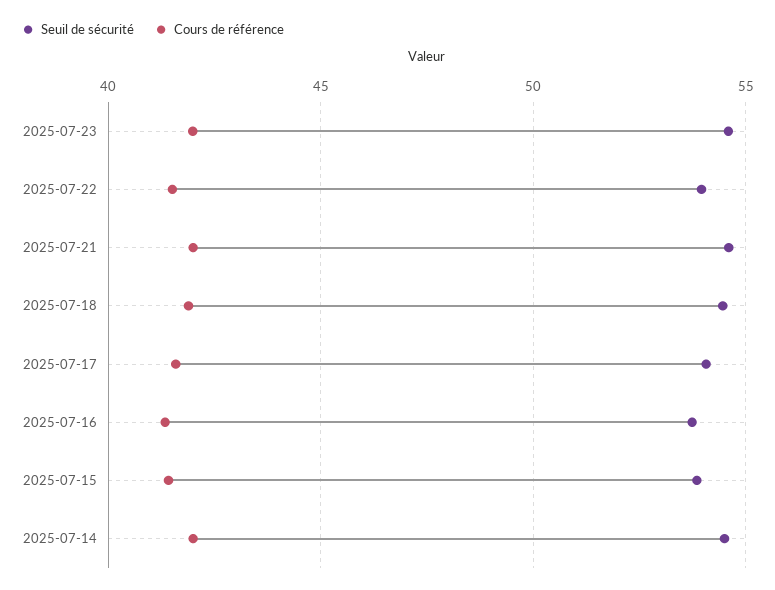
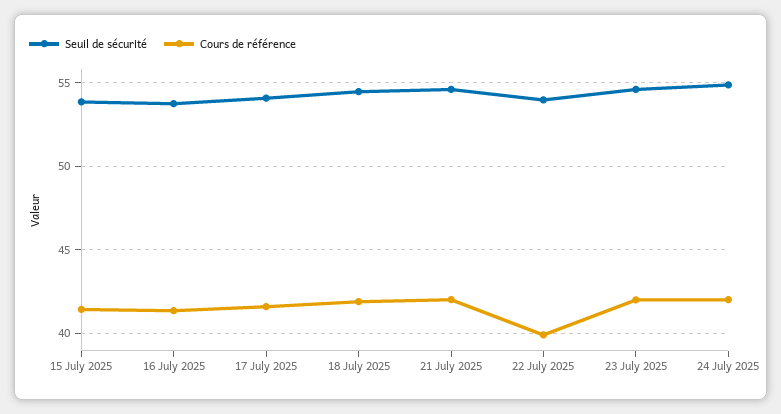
Cours de référence, 2025-07-22: 41.5 -> 40
Seuil de sécurité, 2025-07-14: 54.5 -> none
Cours de référence, 2025-07-14: 42 -> none
Seuil de sécurité, 24 July 2025: none -> 55
Cours de référence, 24 July 2025: none -> 42

